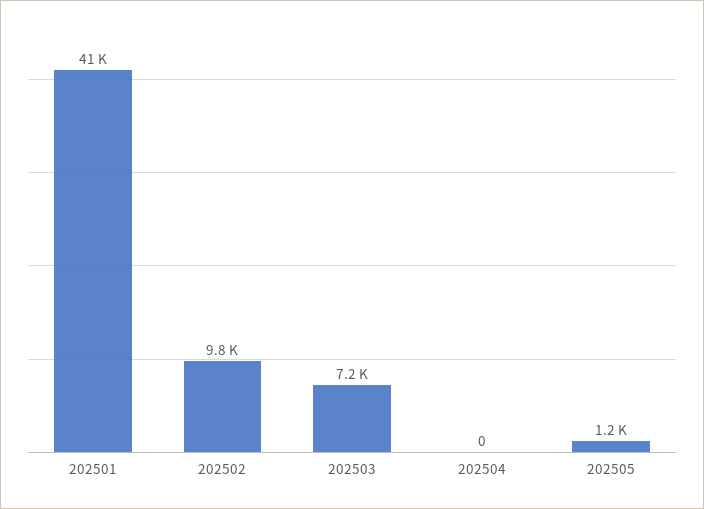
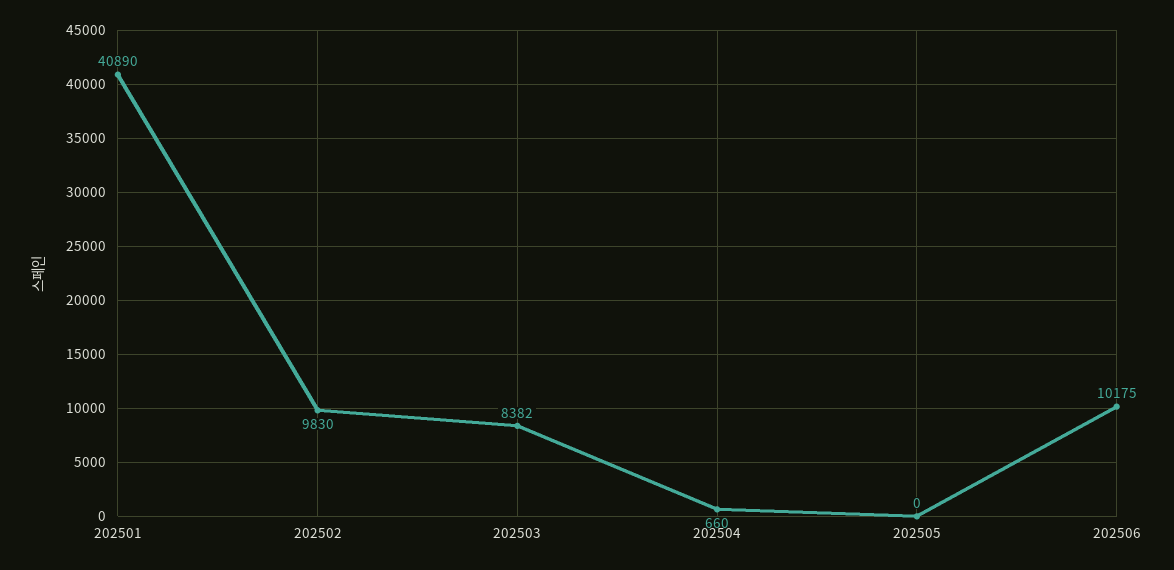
202503: 7200 -> 8382
202504: 0 -> 660
202505: 1200 -> 0
202506: none -> 10175

